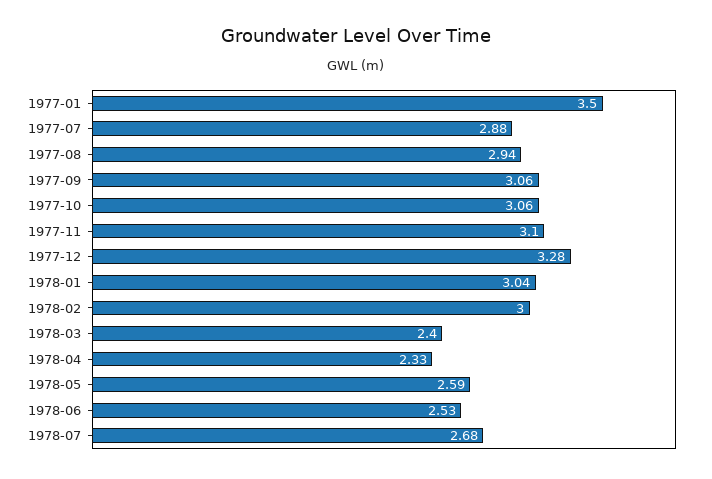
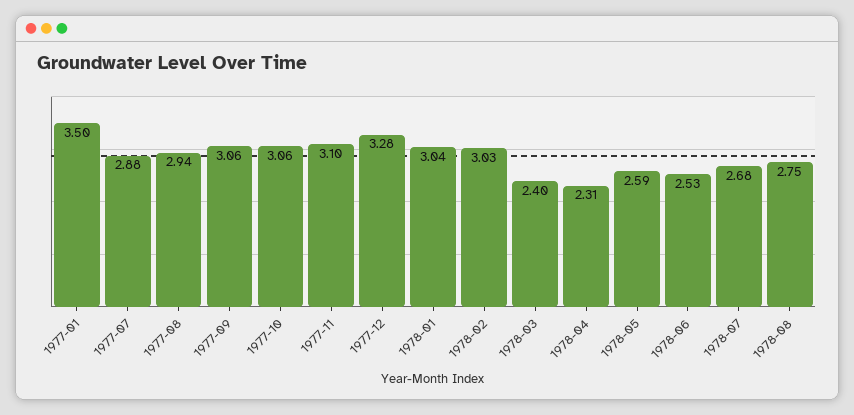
1978-02: 3 -> 3.03
1978-04: 2.33 -> 2.31
1978-08: none -> 2.75

